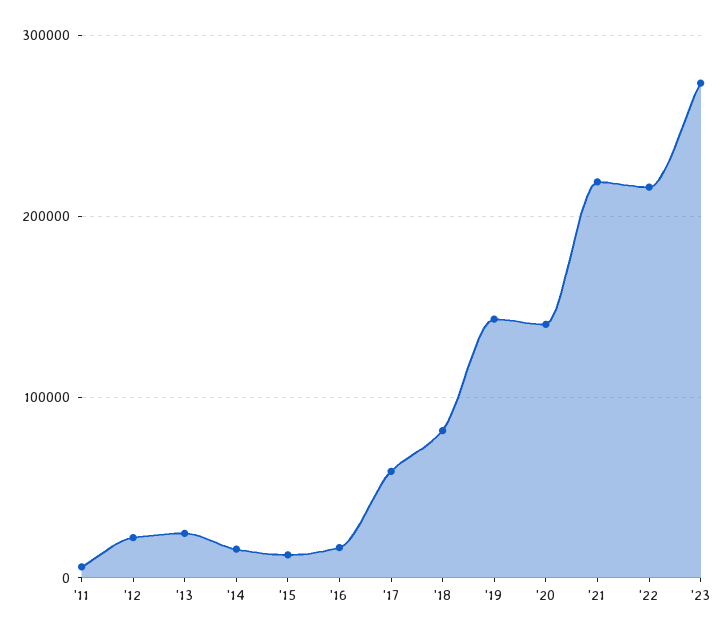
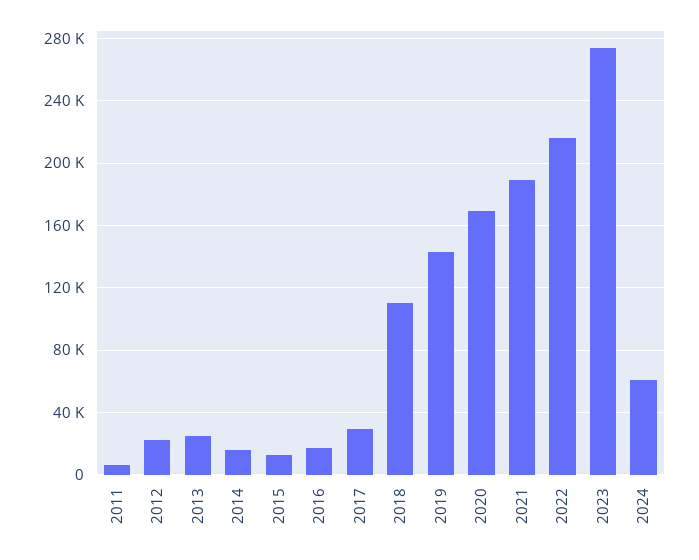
'17: 60000 -> 30000
'18: 80000 -> 110000
'20: 140000 -> 170000
'21: 220000 -> 190000
2024: none -> 60000

